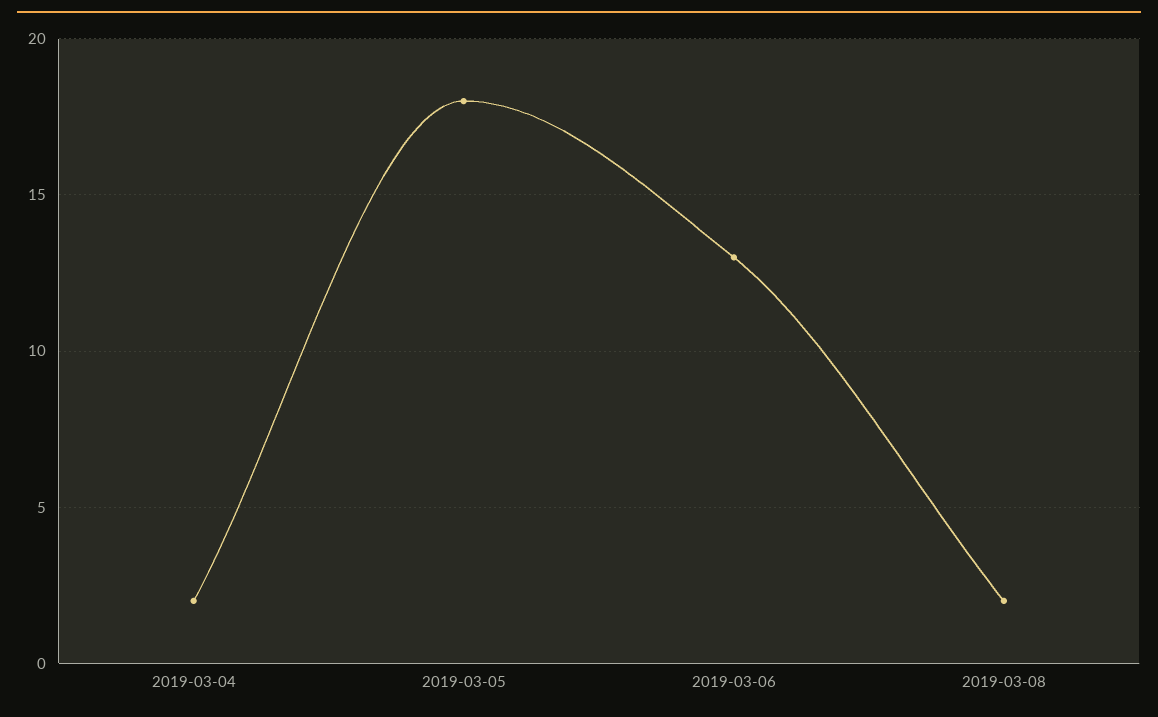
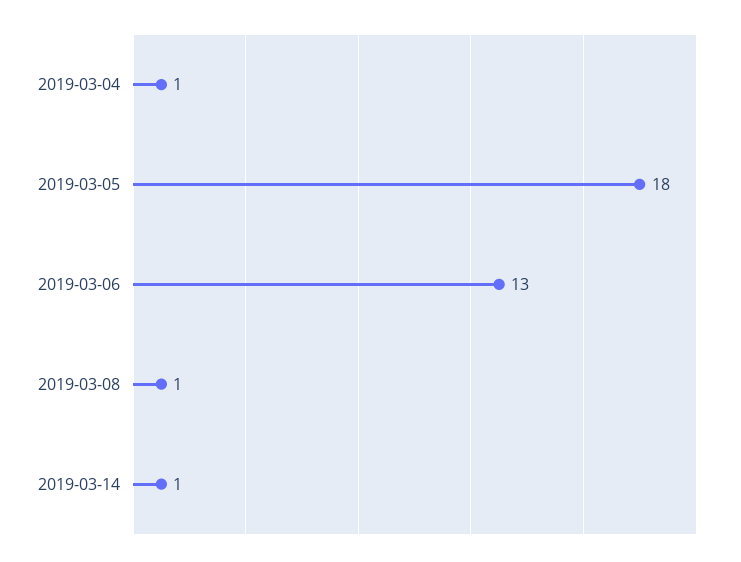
2019-03-04: 2 -> 1
2019-03-08: 2 -> 1
2019-03-14: none -> 1

